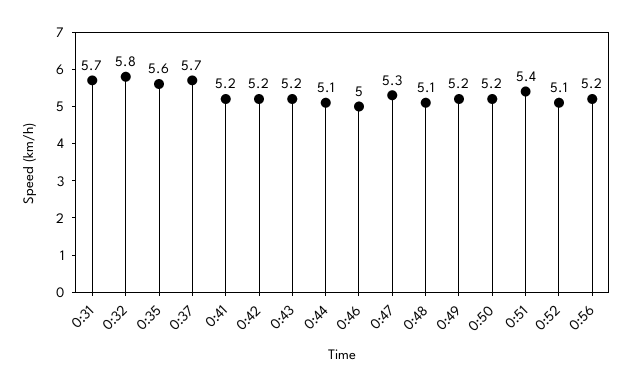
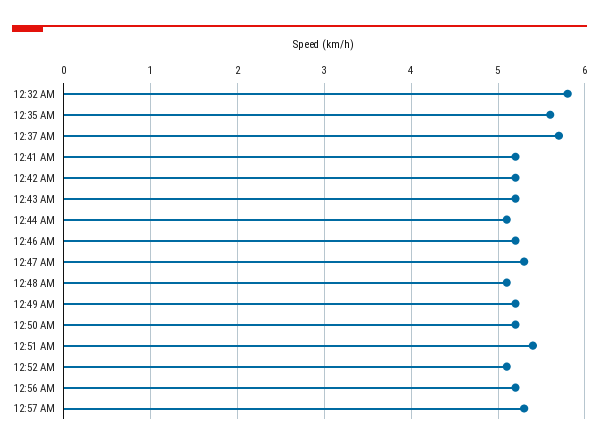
0:31: 5.7 -> none
0:46: 5 -> 5.2
12:57 AM: none -> 5.3

